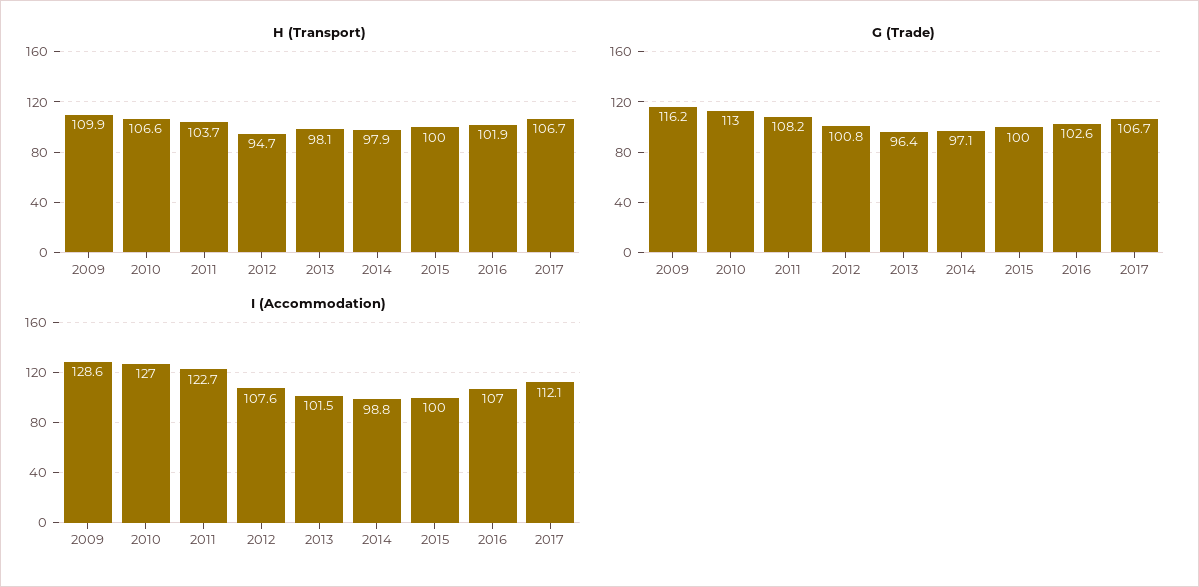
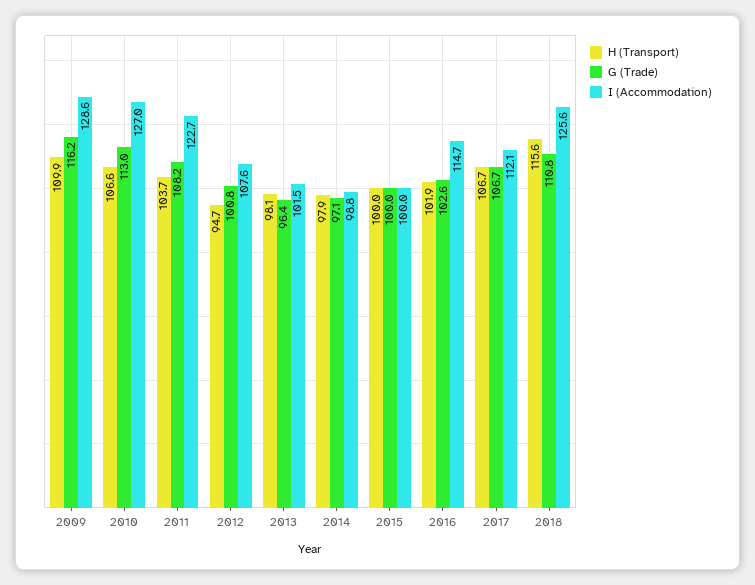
I (Accommodation), 2016: 107 -> 114.7
H (Transport), 2018: none -> 115.6
G (Trade), 2018: none -> 110.8
I (Accommodation), 2018: none -> 125.6

